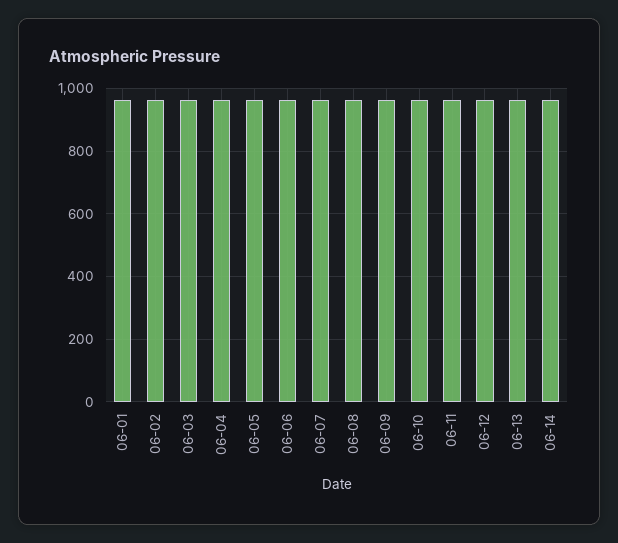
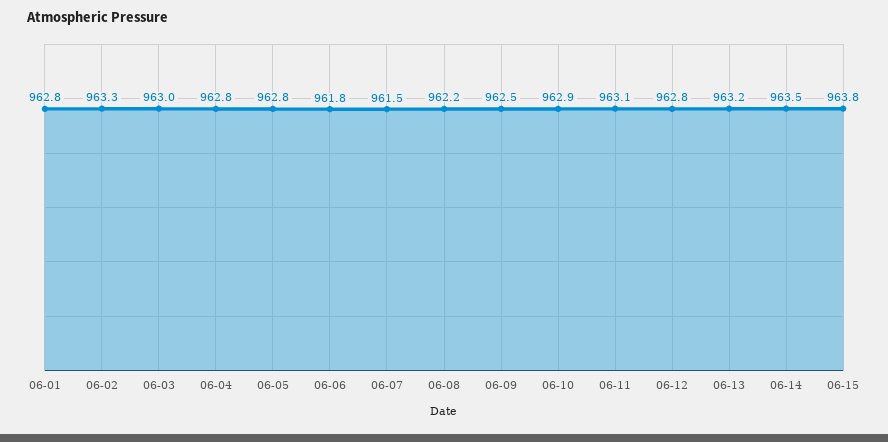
06-15: none -> 963.8

